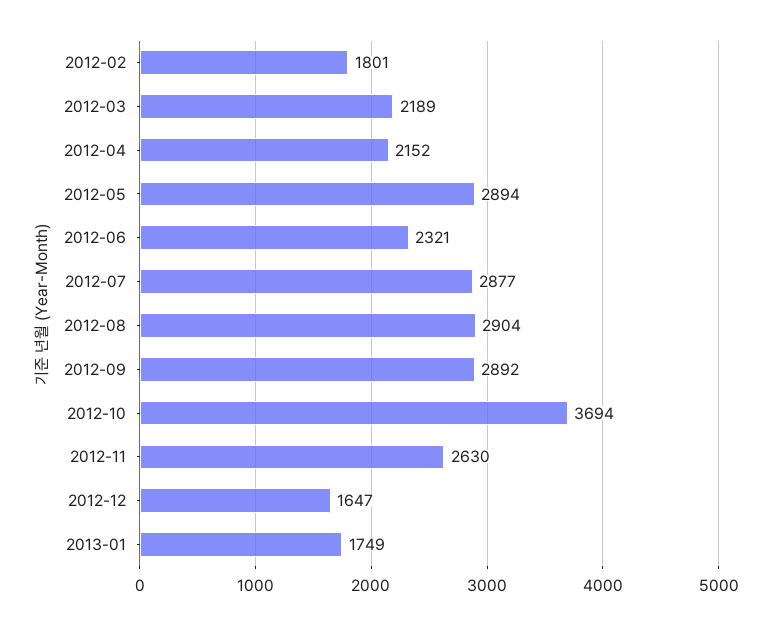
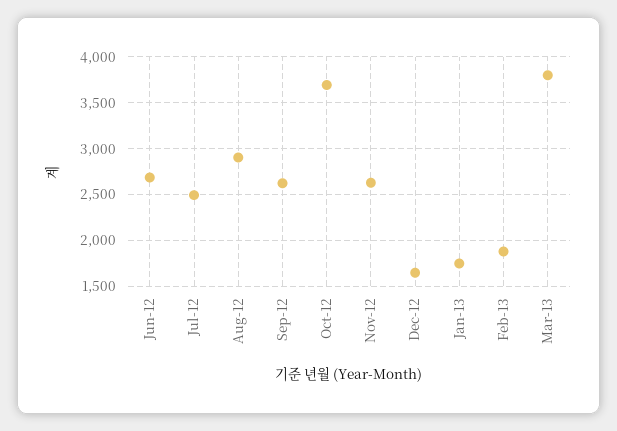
2012-02: 1801 -> none
2012-03: 2189 -> none
2012-04: 2152 -> none
2012-05: 2894 -> none
2012-06: 2321 -> 2700
2012-07: 2877 -> 2500
2012-09: 2892 -> 2600
Feb-13: none -> 1900
Mar-13: none -> 3800

